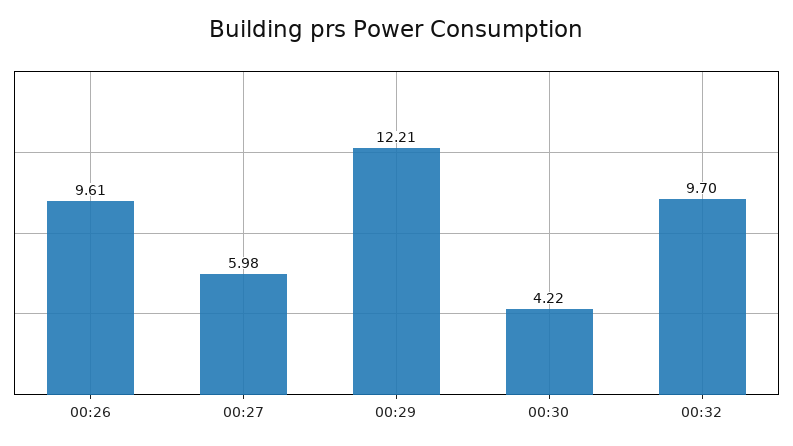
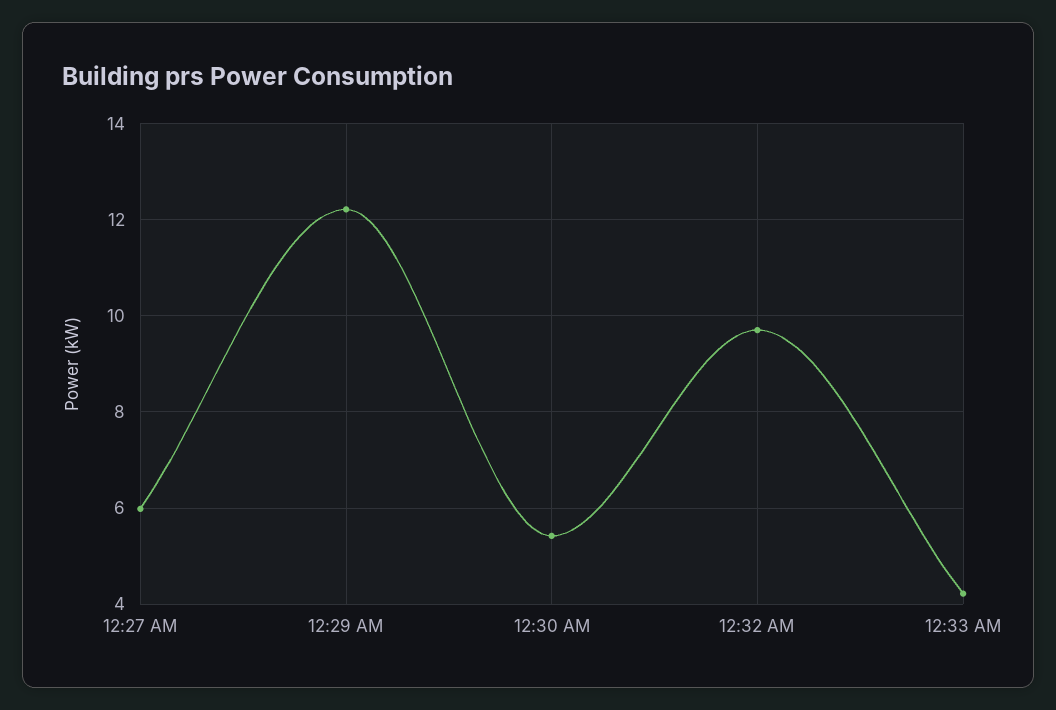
00:26: 9.61 -> none
00:30: 4.22 -> 5.4
12:33 AM: none -> 4.2

